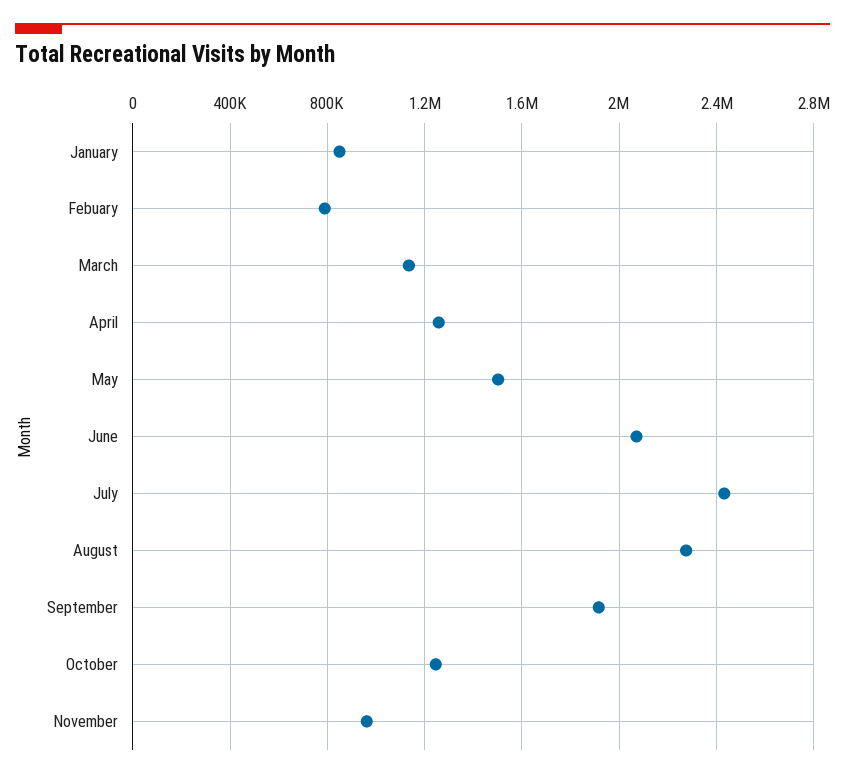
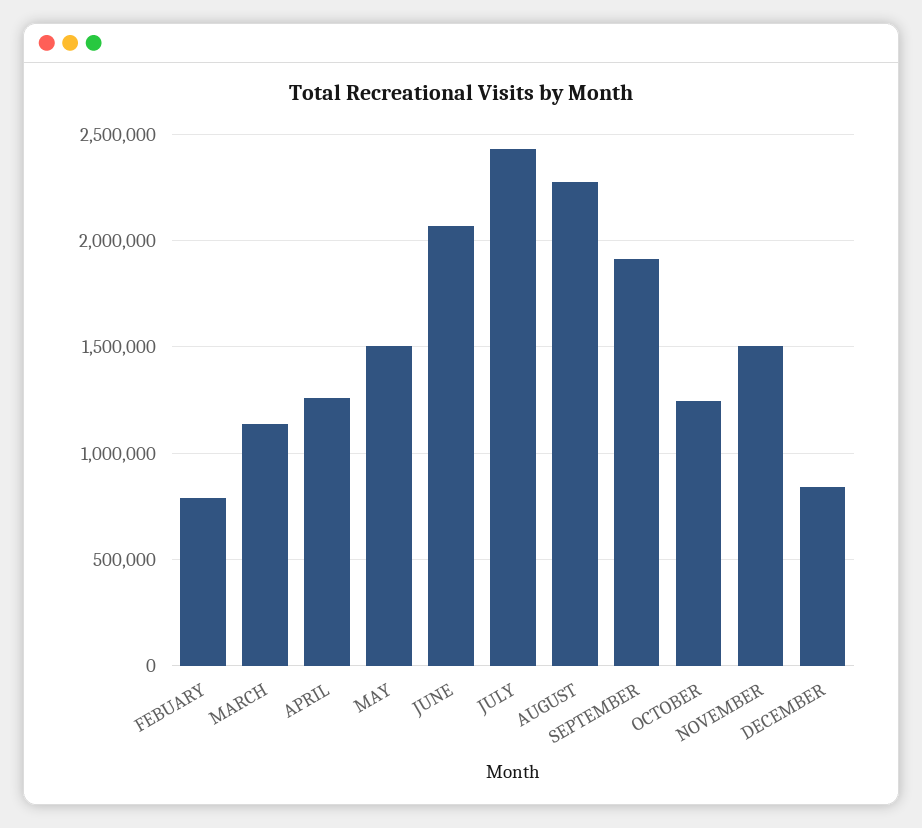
January: 850000 -> none
November: 950000 -> 1500000
DECEMBER: none -> 850000

